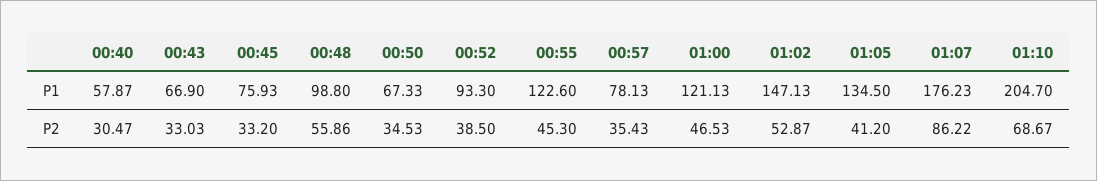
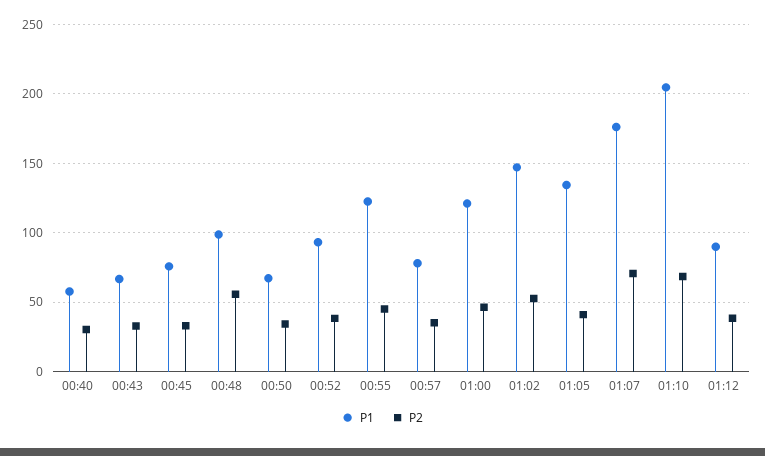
P2, 01:07: 86.22 -> 70
P1, 01:12: none -> 90
P2, 01:12: none -> 40

